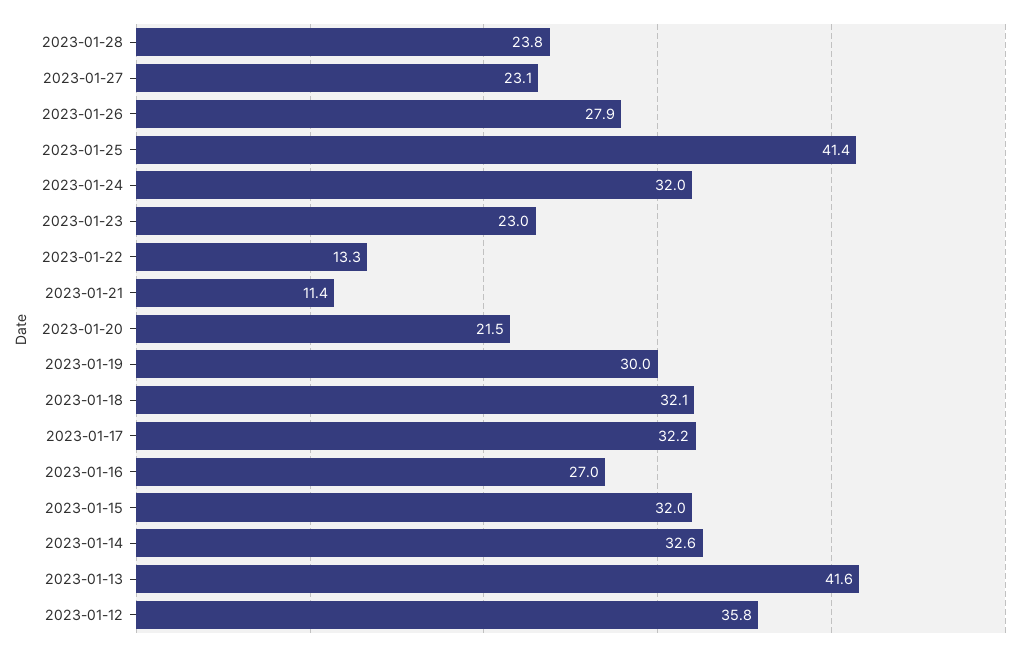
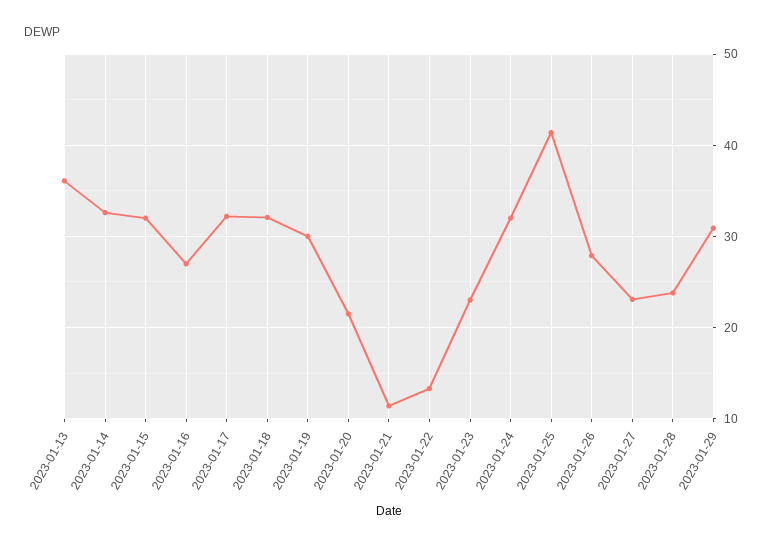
2023-01-13: 41.6 -> 36
2023-01-12: 35.8 -> none
2023-01-29: none -> 31

